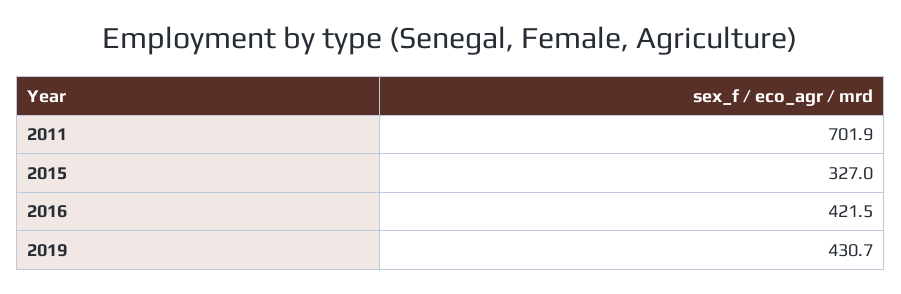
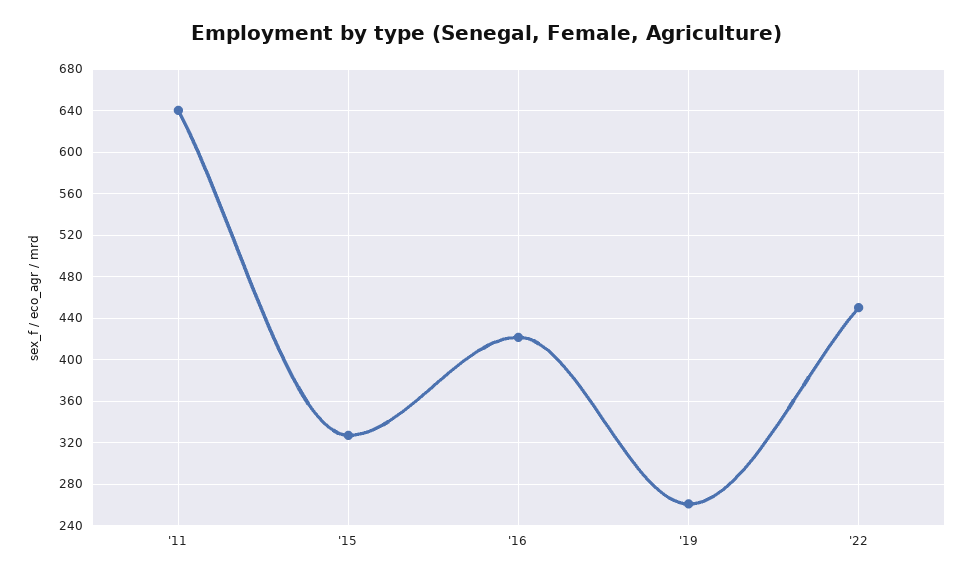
2011: 701.9 -> 640
2019: 430.7 -> 260
'22: none -> 450

